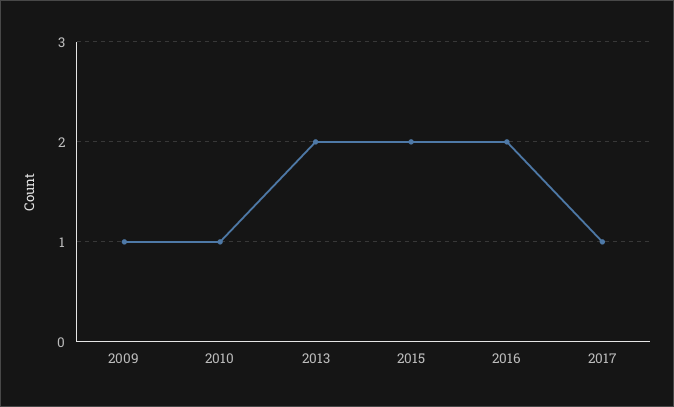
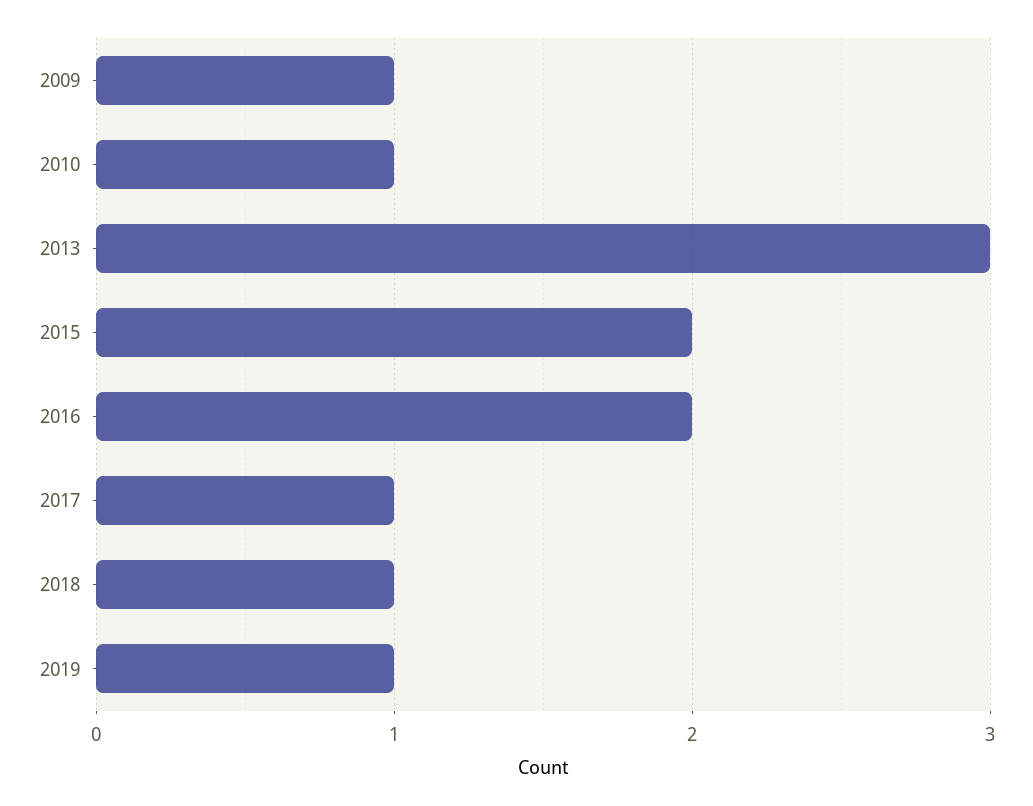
2013: 2 -> 3
2018: none -> 1
2019: none -> 1

